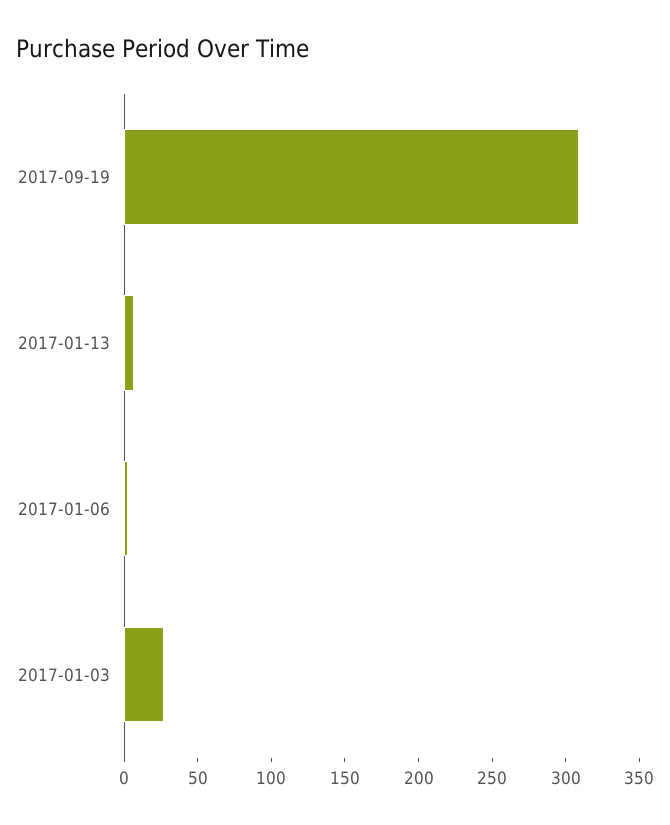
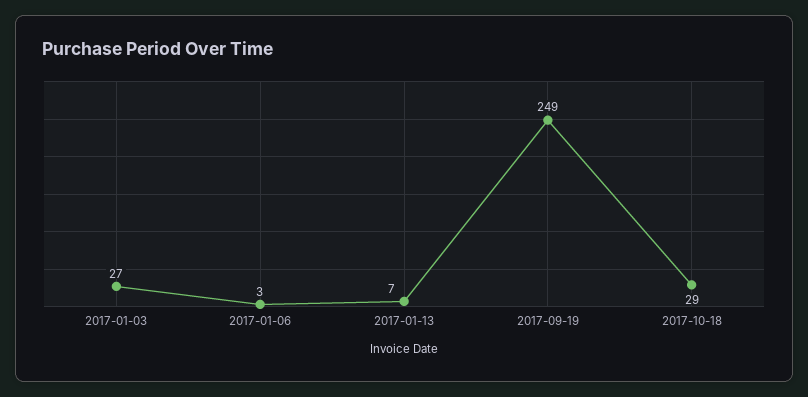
2017-09-19: 310 -> 249
2017-10-18: none -> 29

